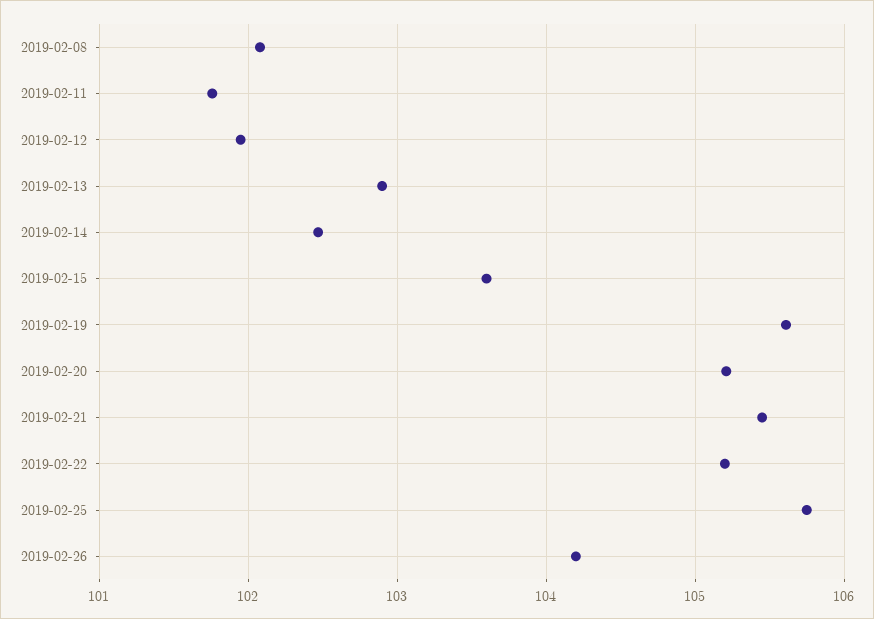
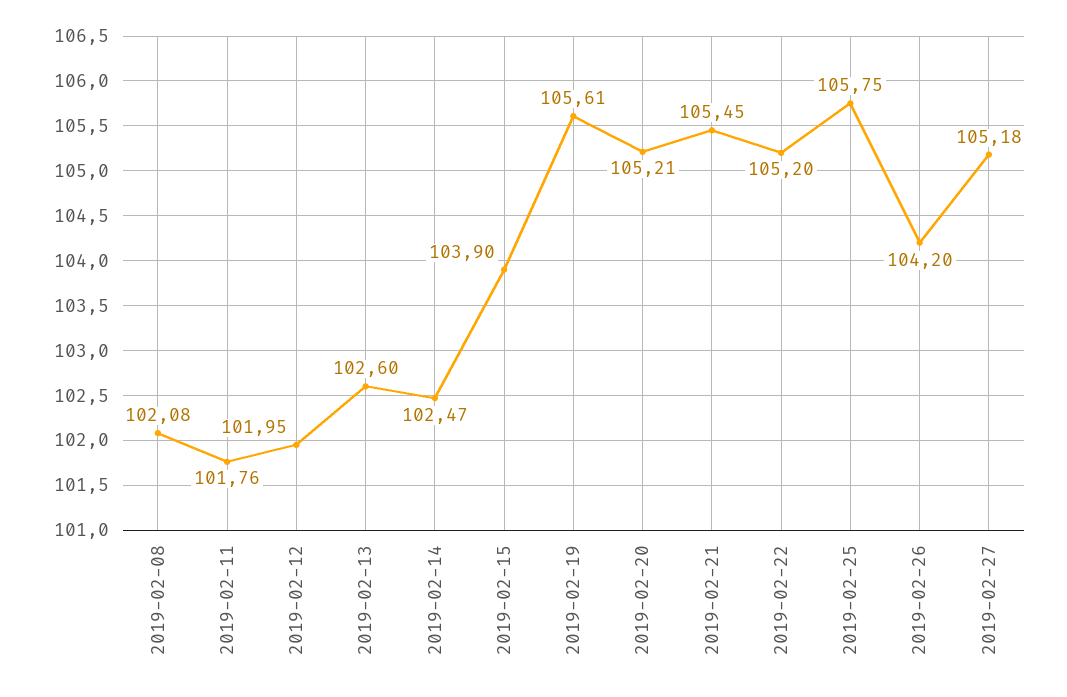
2019-02-13: 102.9 -> 102.6
2019-02-15: 103.6 -> 103.9
2019-02-27: none -> 105.18

